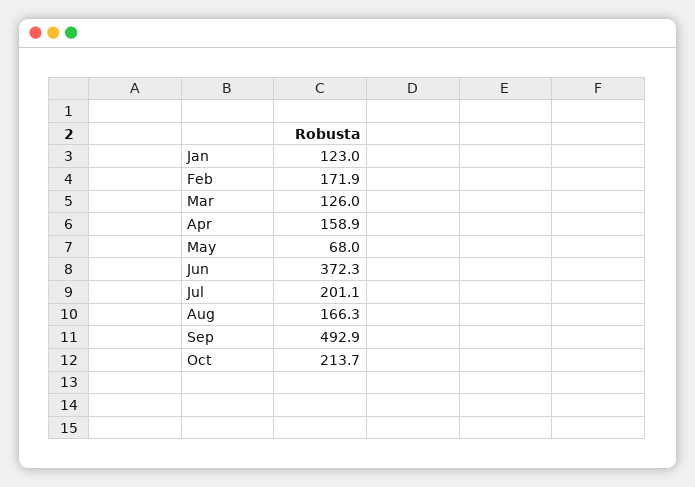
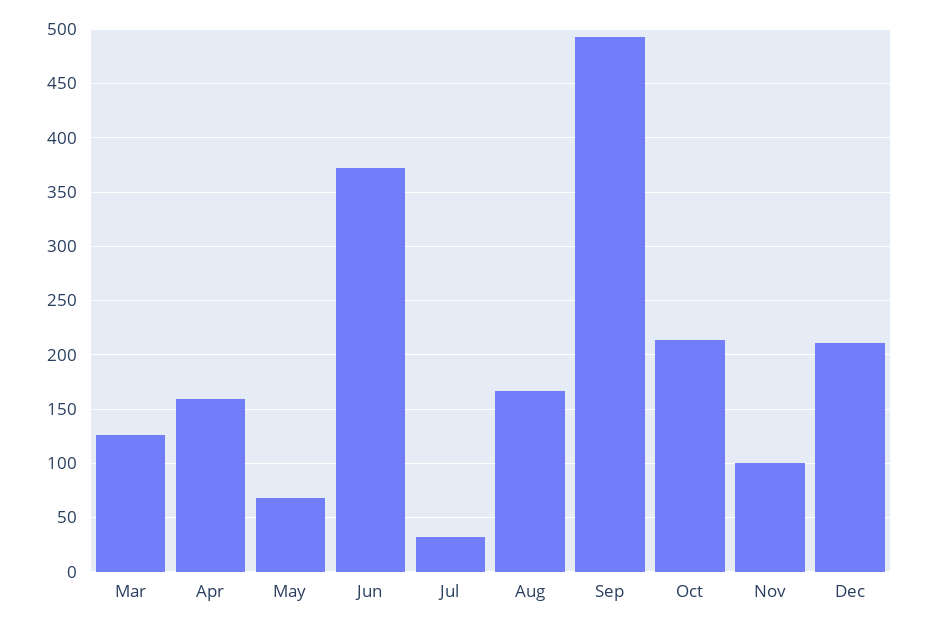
Jan: 123 -> none
Feb: 171.9 -> none
Jul: 201.1 -> 30
Nov: none -> 100
Dec: none -> 210

